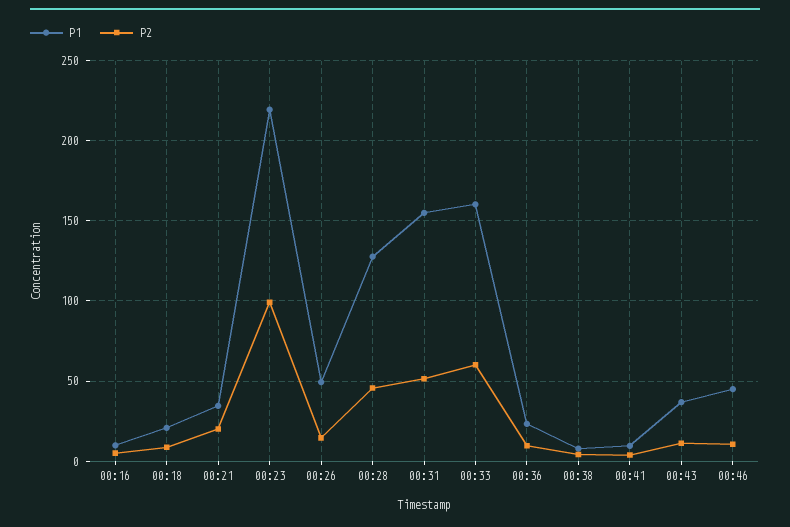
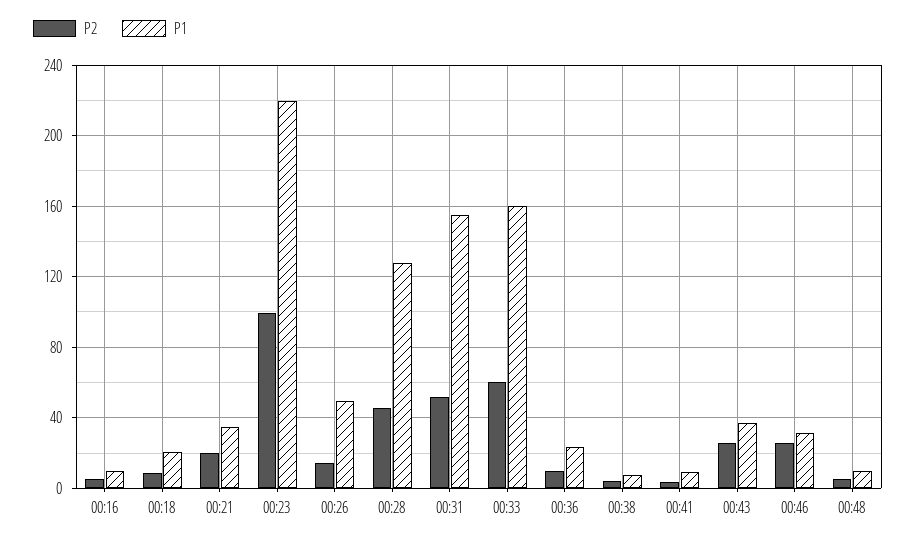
P2, 00:43: 10 -> 25
P1, 00:46: 45 -> 30
P2, 00:46: 10 -> 25
P2, 00:48: none -> 5
P1, 00:48: none -> 10

